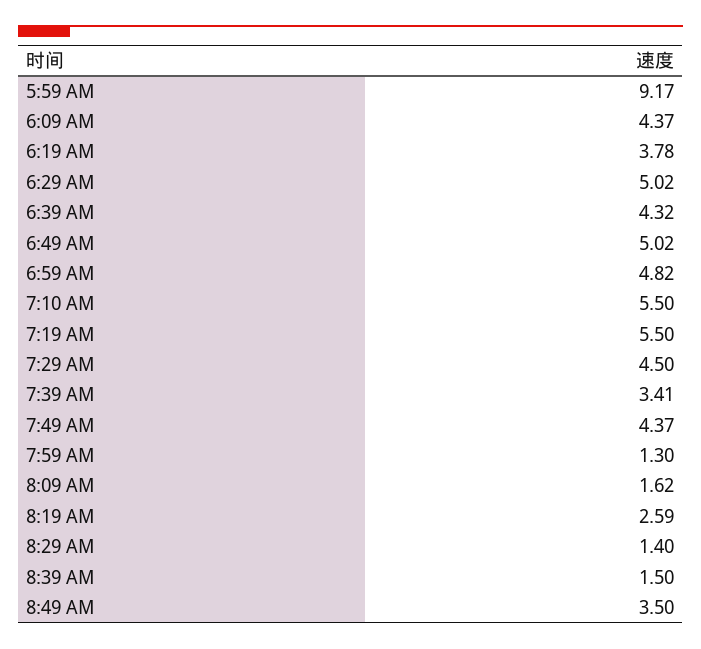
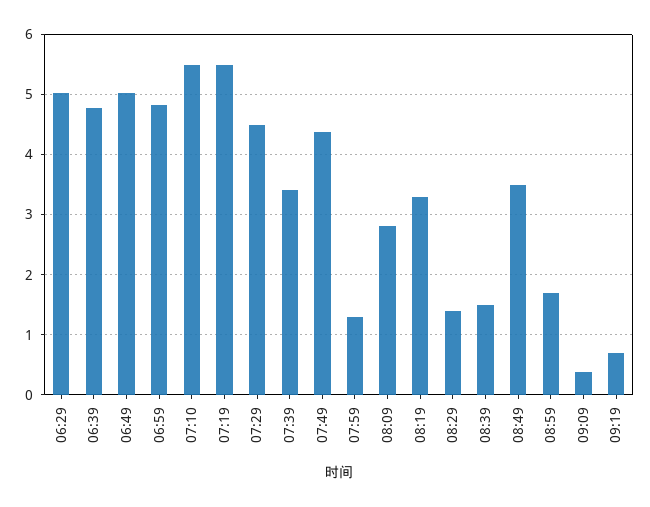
5:59 AM: 9.17 -> none
6:09 AM: 4.37 -> none
6:19 AM: 3.78 -> none
6:39 AM: 4.32 -> 4.8
8:09 AM: 1.62 -> 2.8
8:19 AM: 2.59 -> 3.3
08:59: none -> 1.7
09:09: none -> 0.4
09:19: none -> 0.7

